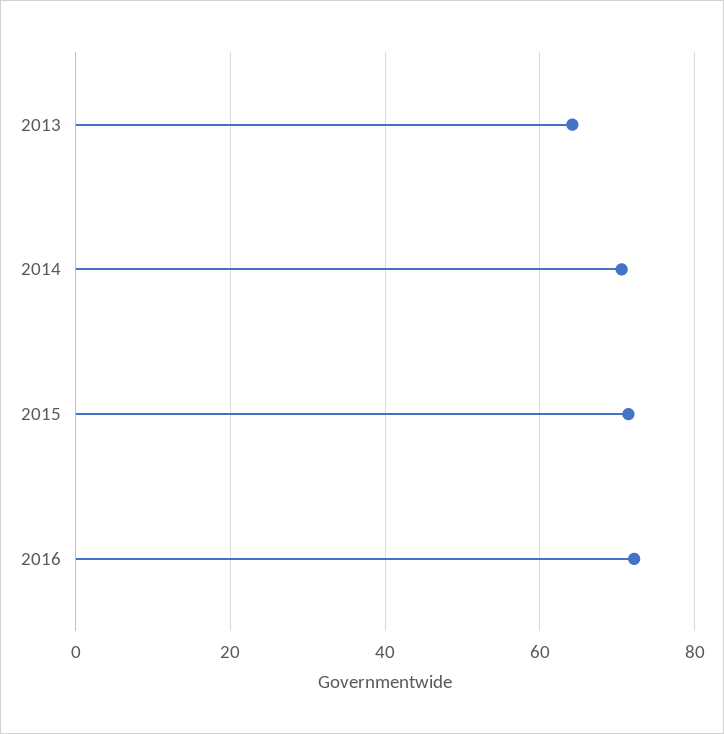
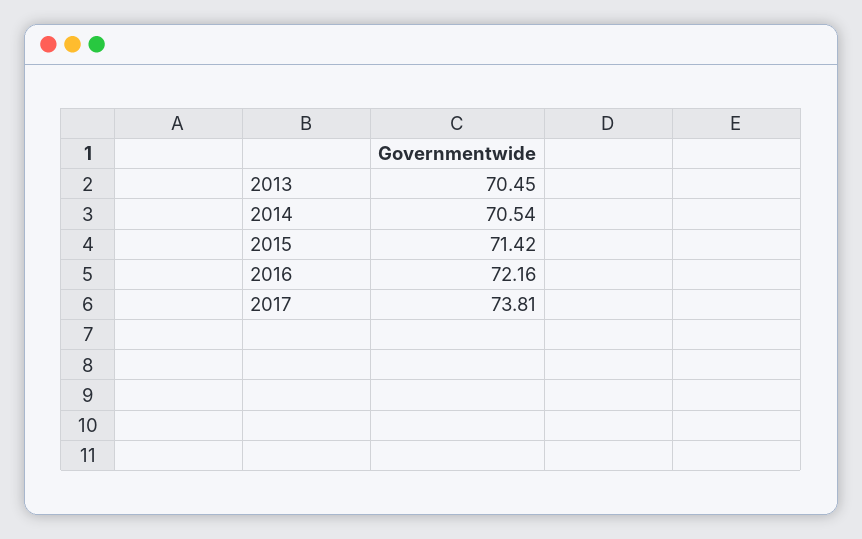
2013: 64 -> 70.45
2017: none -> 73.81

